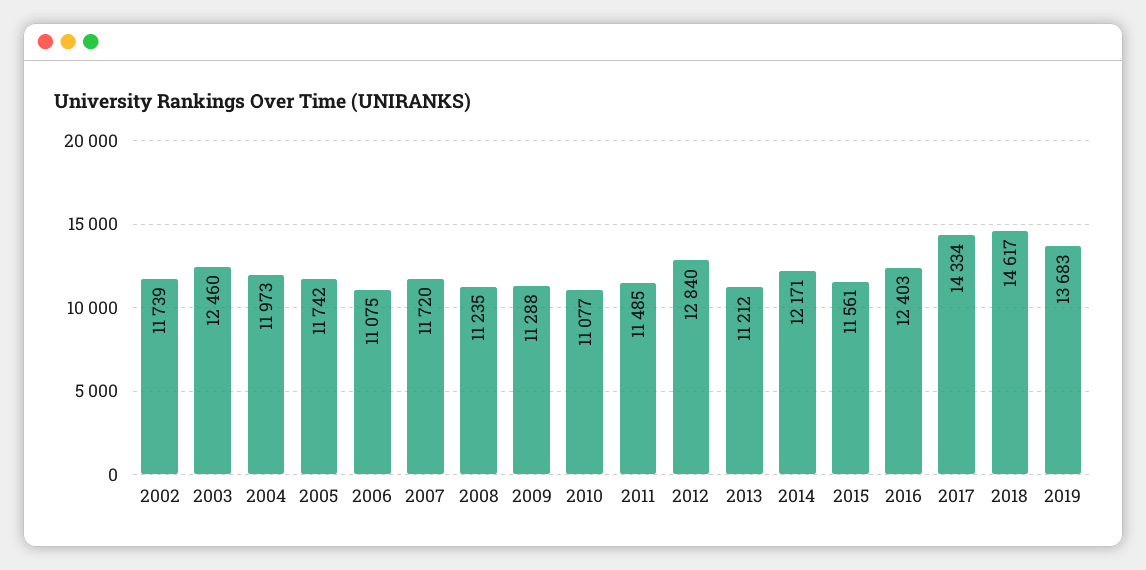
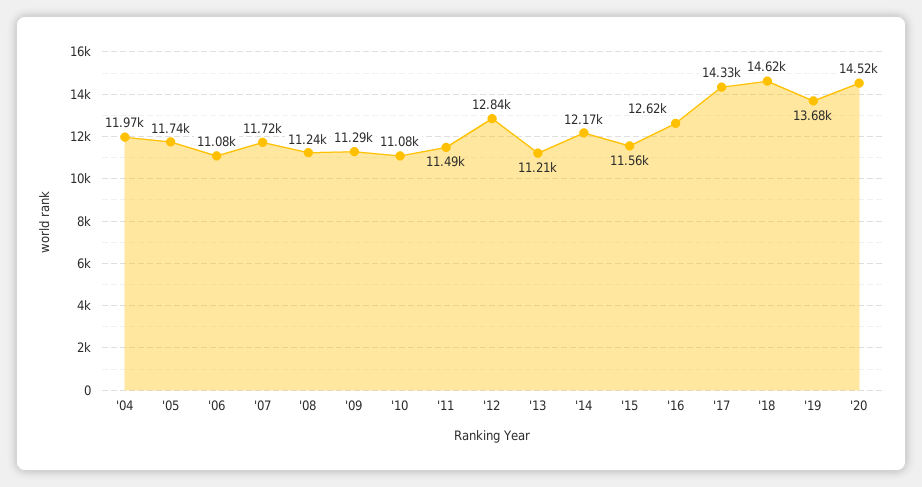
2002: 11739 -> none
2003: 12460 -> none
2016: 12403 -> 12620
'20: none -> 14520

